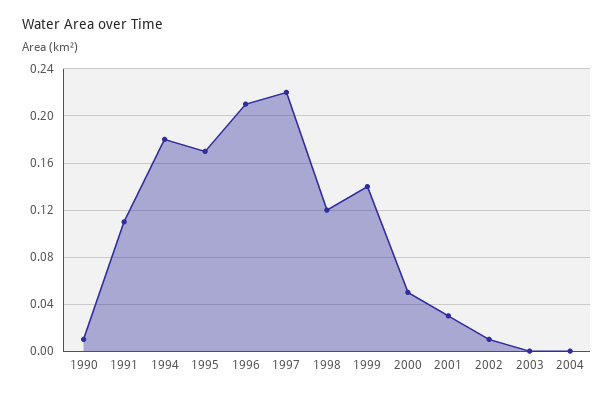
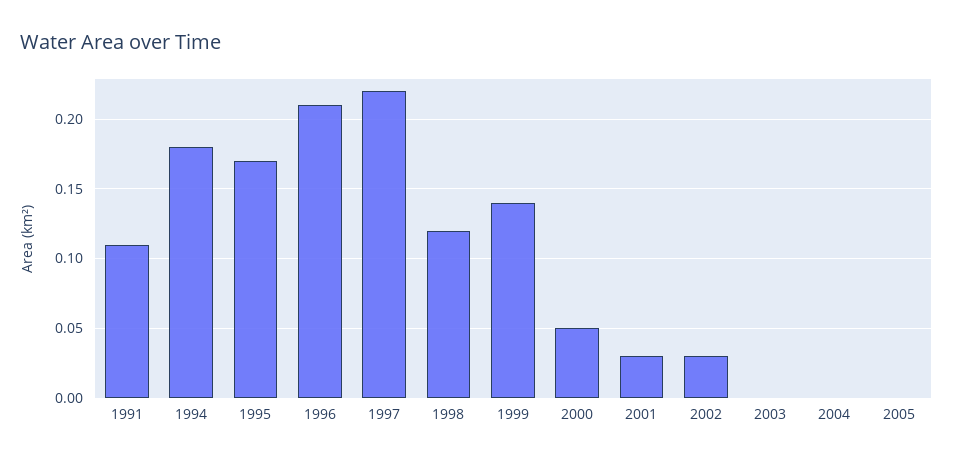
1990: 0.01 -> none
2002: 0.01 -> 0.03
2005: none -> 0

